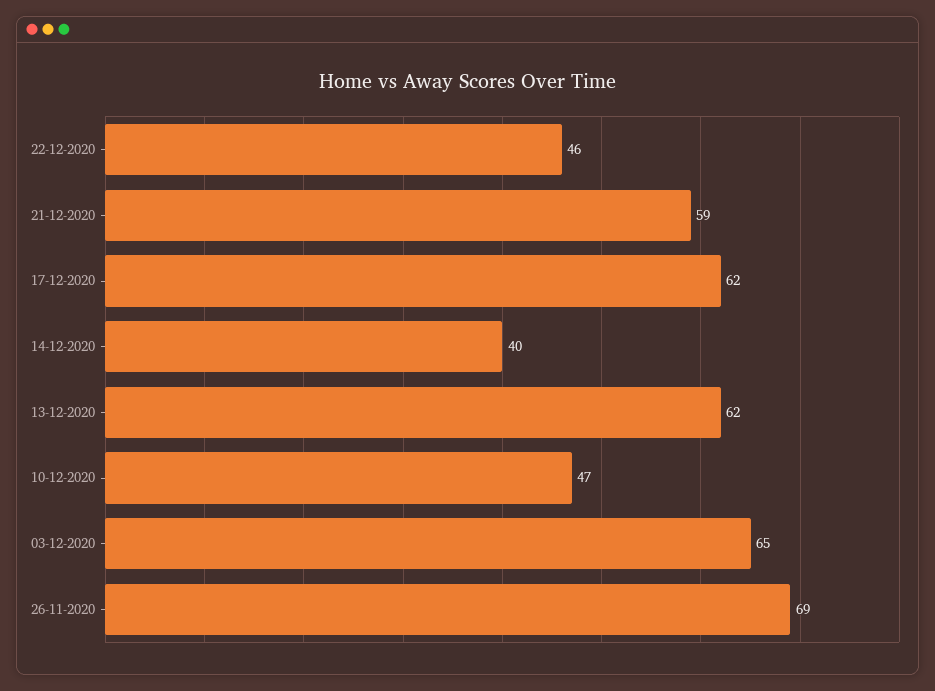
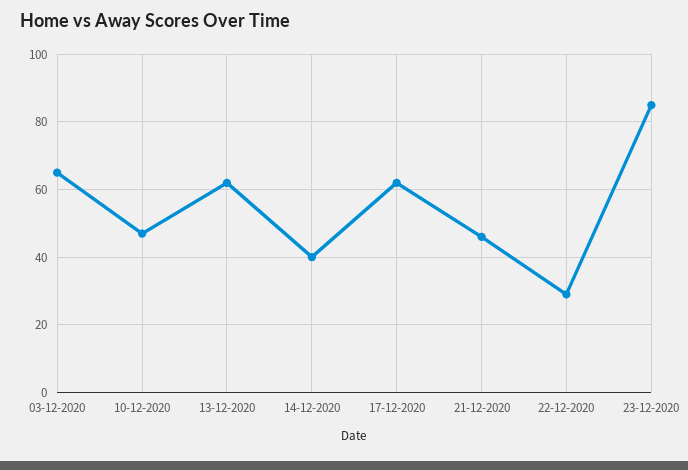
22-12-2020: 46 -> 30
21-12-2020: 59 -> 45
26-11-2020: 69 -> none
23-12-2020: none -> 85

